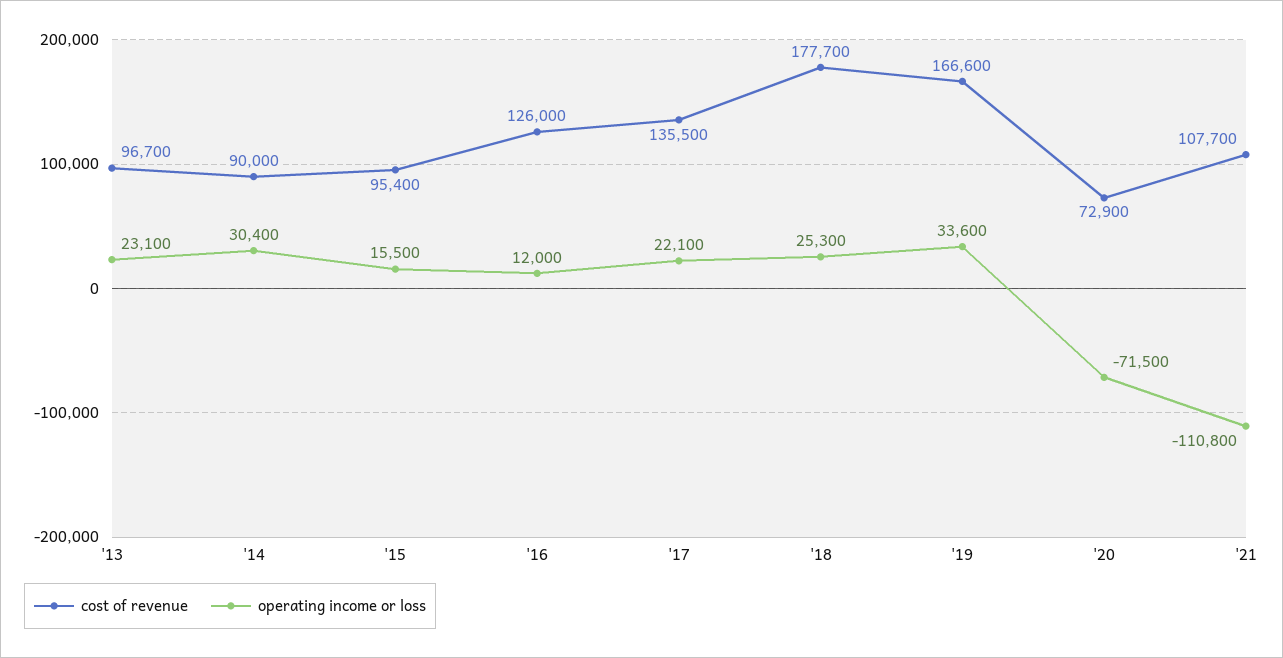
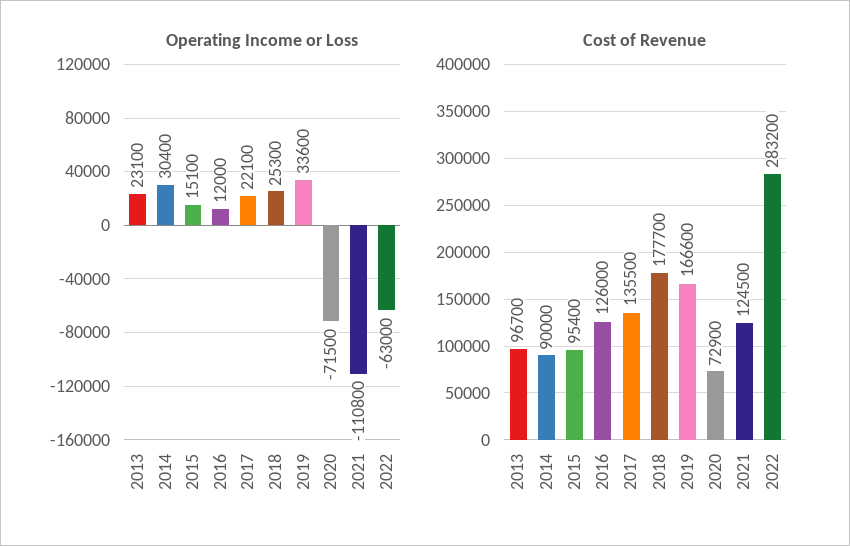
operating income or loss, '15: 15500 -> 15100
cost of revenue, '21: 107700 -> 124500
operating income or loss, 2022: none -> -63000
cost of revenue, 2022: none -> 283200

